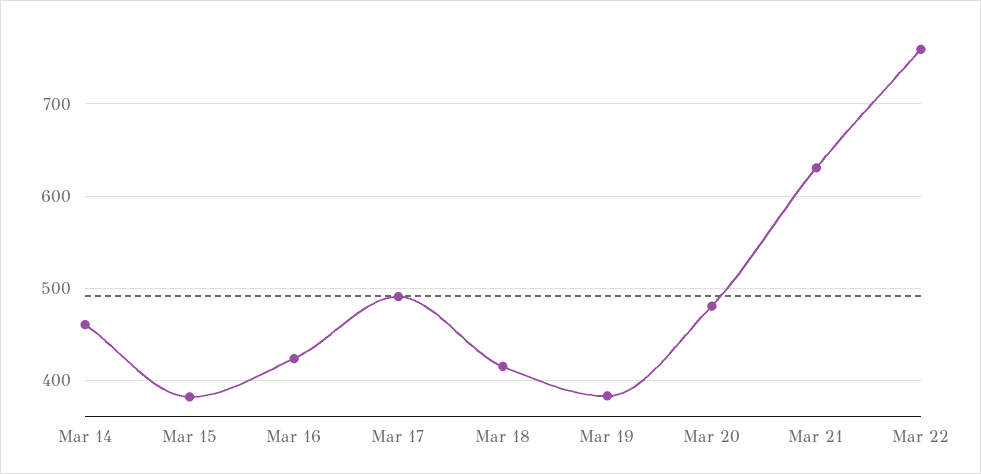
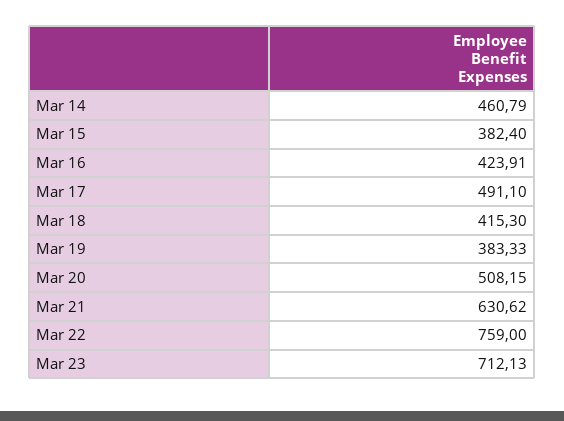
Mar 20: 480 -> 508.15
Mar 23: none -> 712.13

